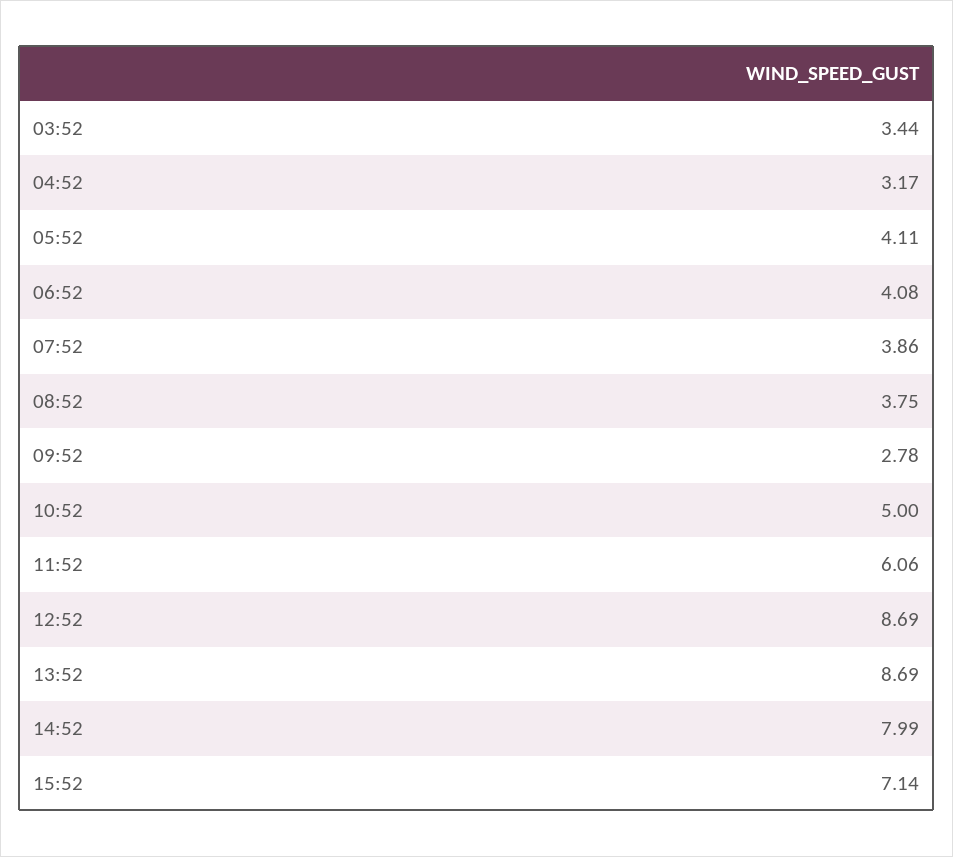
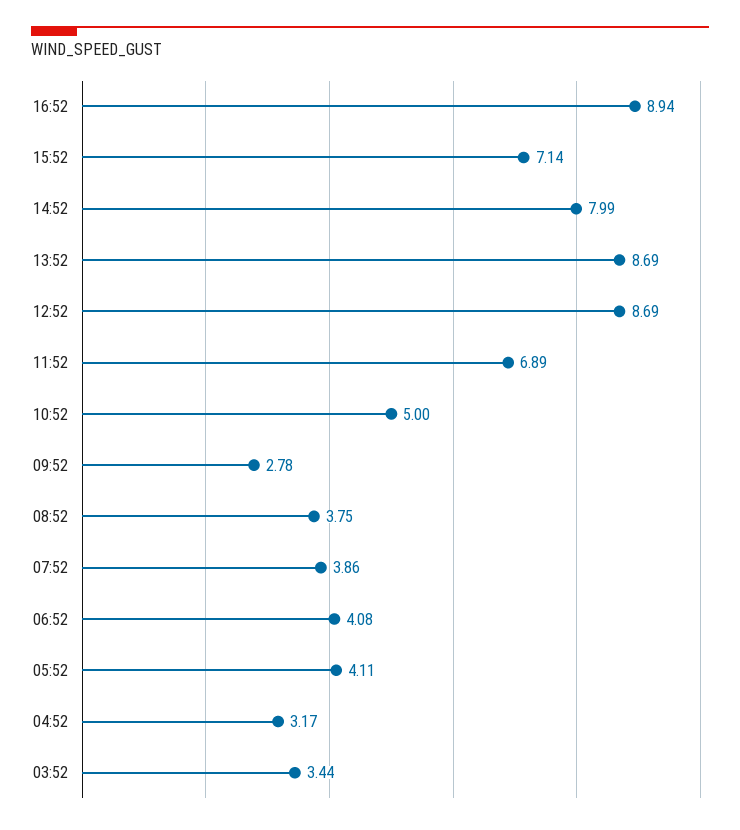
11:52: 6.06 -> 6.89
16:52: none -> 8.94

